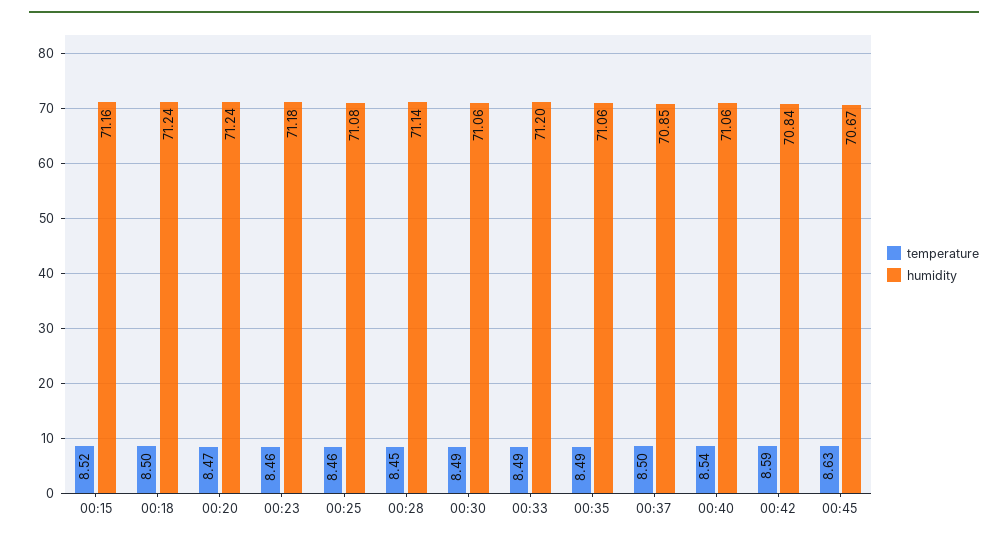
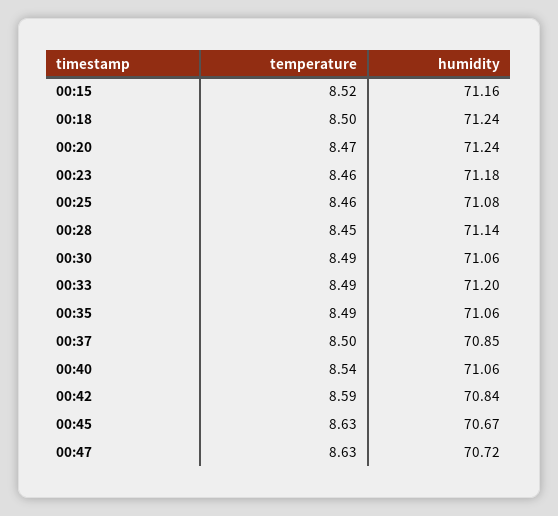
temperature, 00:47: none -> 8.63
humidity, 00:47: none -> 70.72

